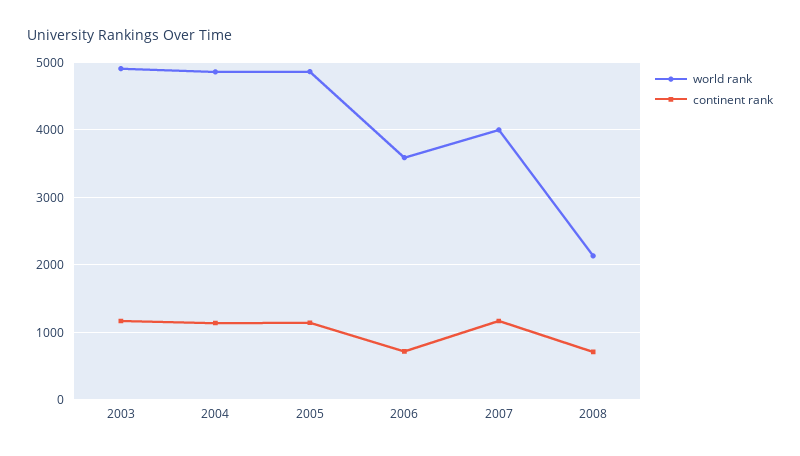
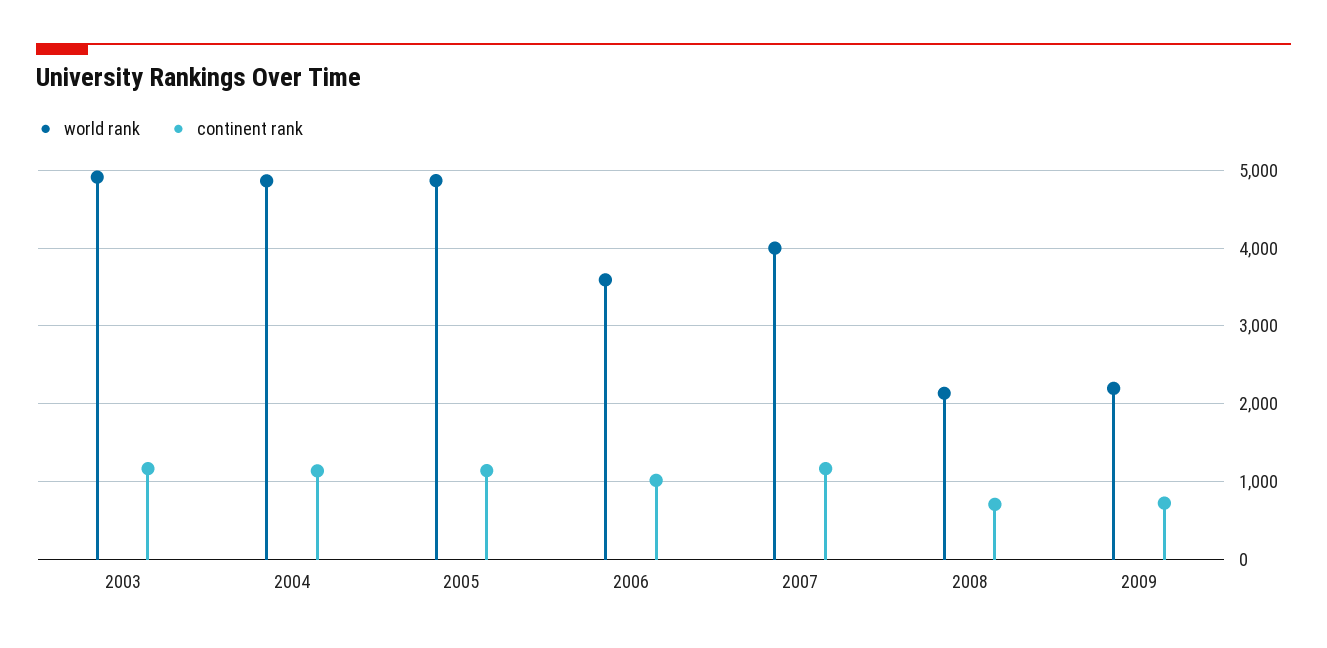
continent rank, 2006: 700 -> 1000
world rank, 2009: none -> 2200
continent rank, 2009: none -> 700

